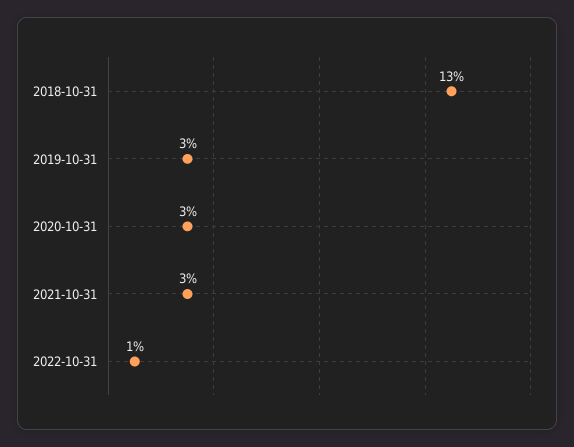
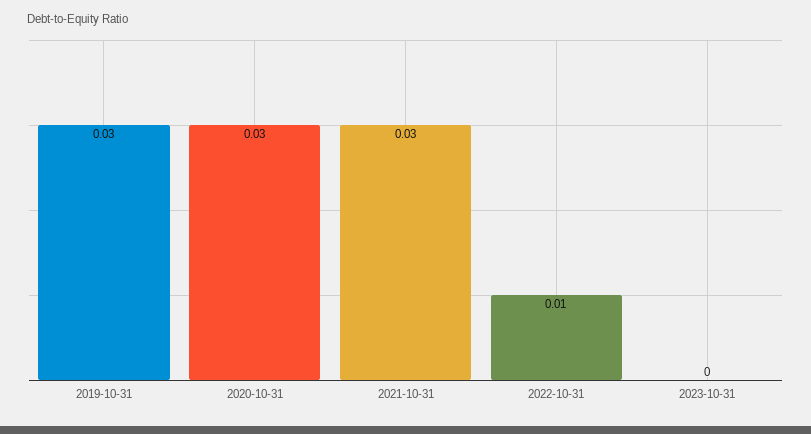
2018-10-31: 0.13 -> none
2023-10-31: none -> 0

